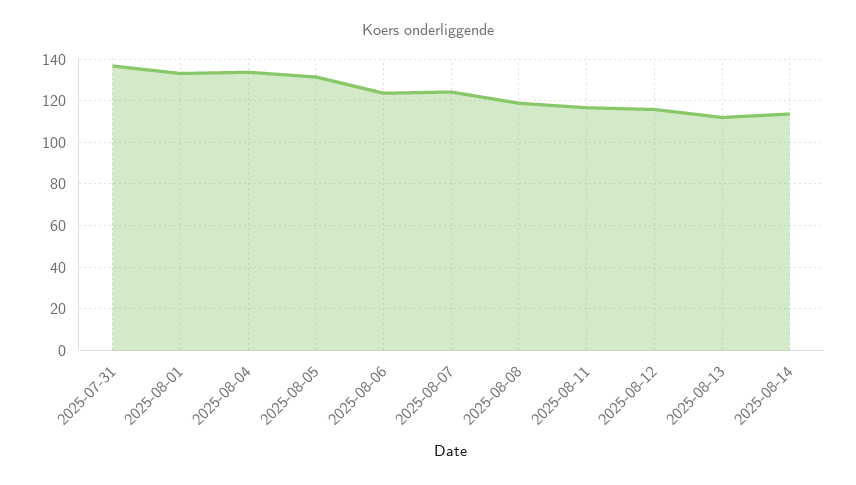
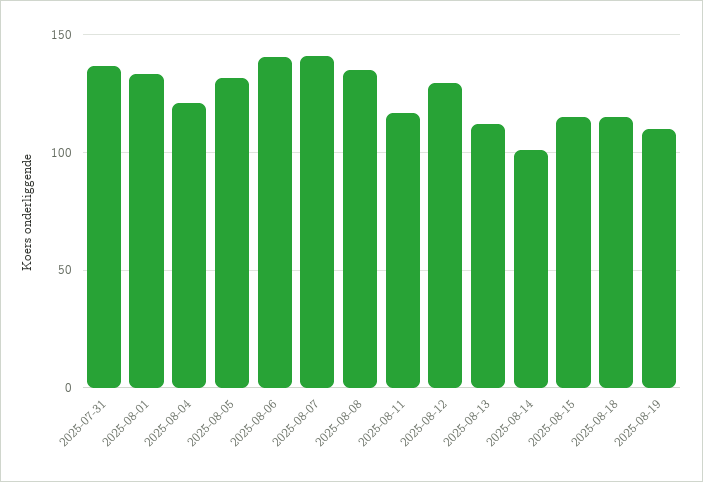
2025-08-04: 135 -> 120
2025-08-06: 125 -> 140
2025-08-07: 125 -> 140
2025-08-08: 120 -> 135
2025-08-12: 115 -> 130
2025-08-14: 115 -> 100
2025-08-15: none -> 115
2025-08-18: none -> 115
2025-08-19: none -> 110

